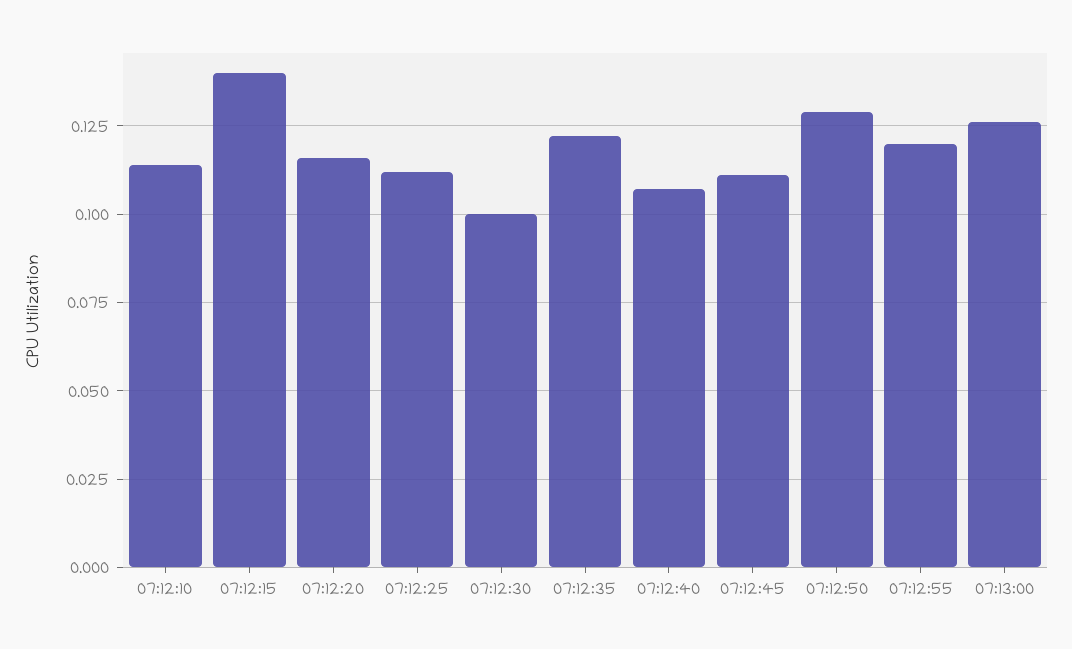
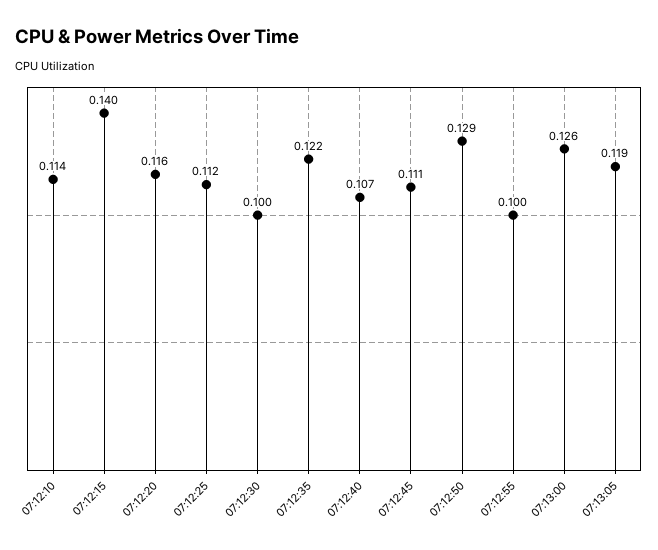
07:12:55: 0.12 -> 0.1
07:13:05: none -> 0.119

